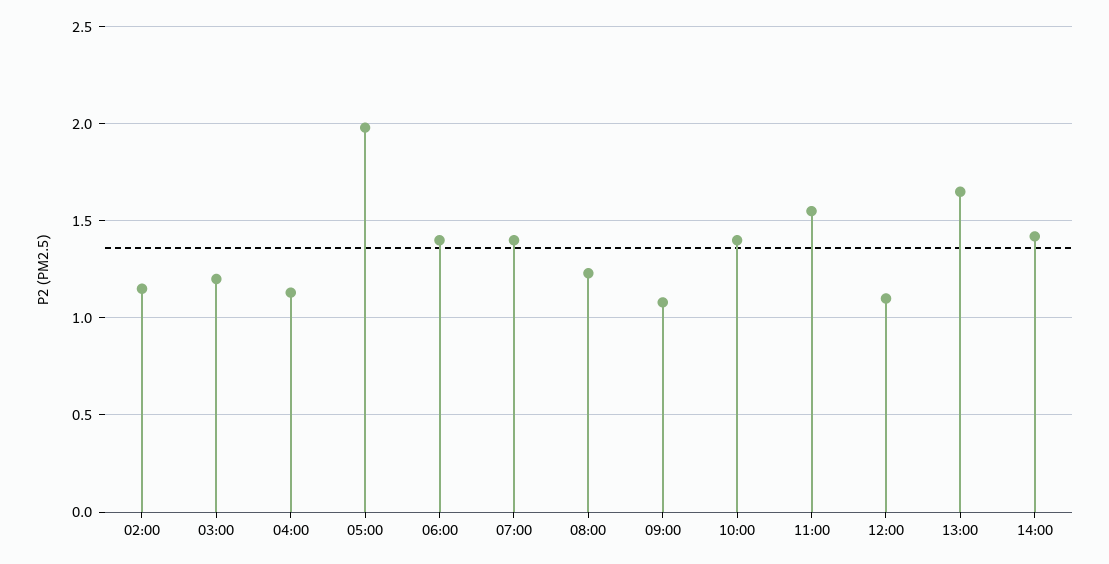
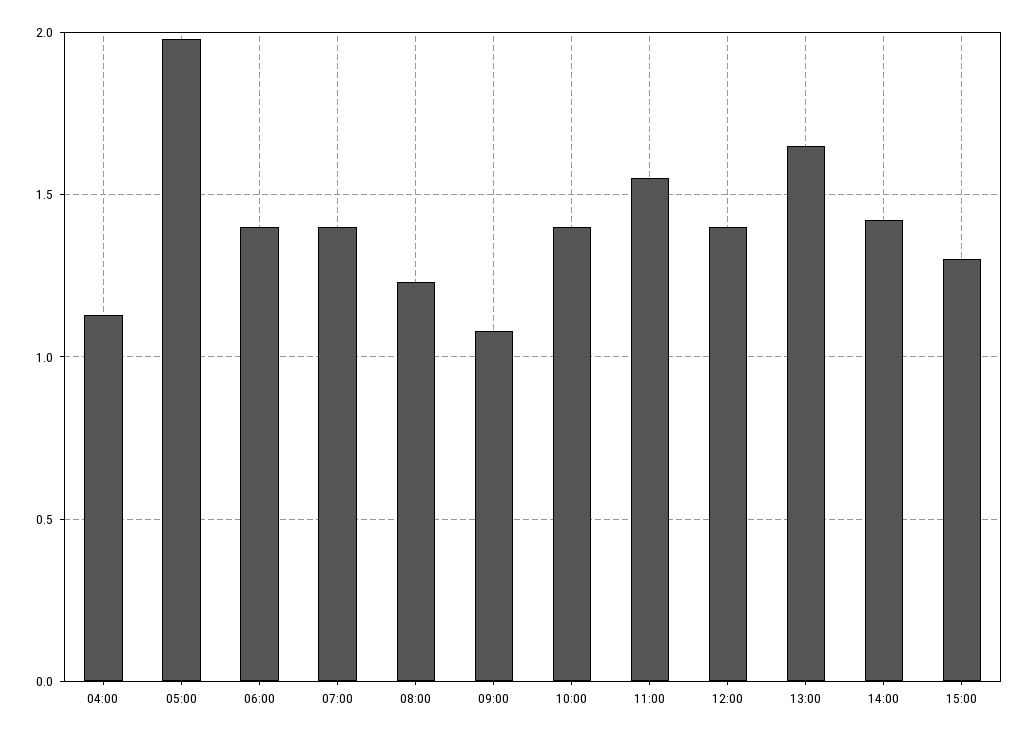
02:00: 1.15 -> none
03:00: 1.2 -> none
12:00: 1.1 -> 1.4
15:00: none -> 1.3

